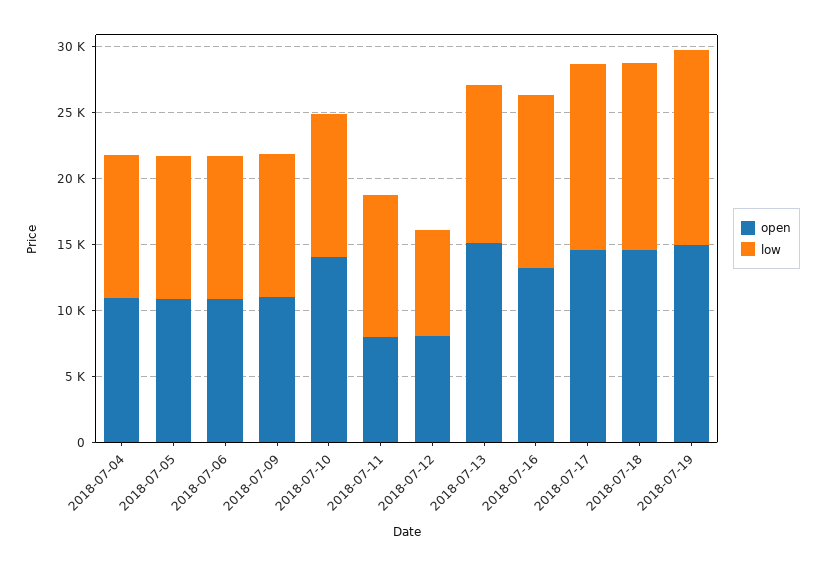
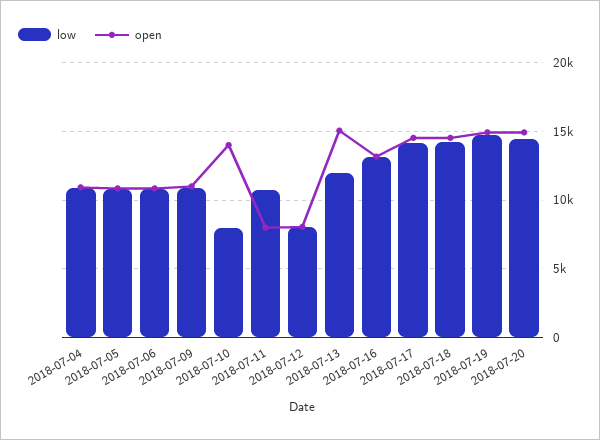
low, 2018-07-10: 11000 -> 8000
low, 2018-07-20: none -> 14500
open, 2018-07-20: none -> 15000

